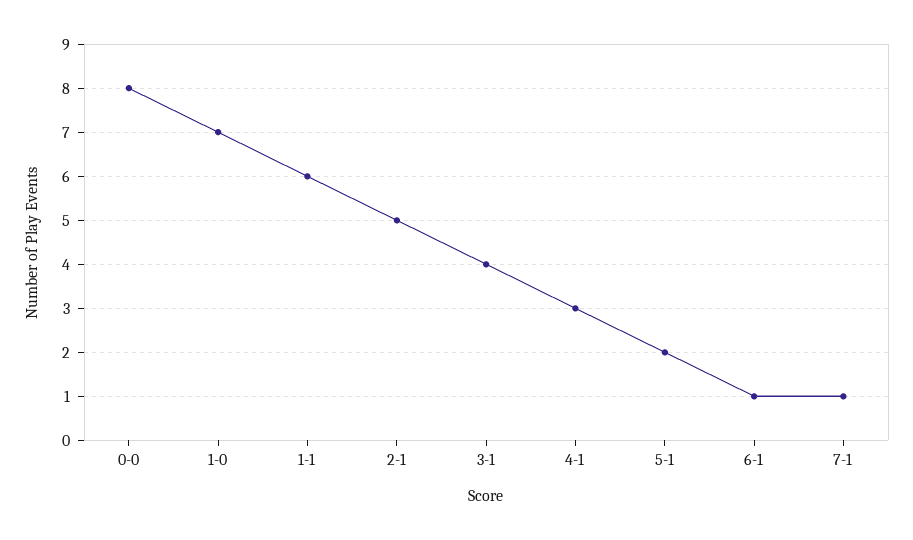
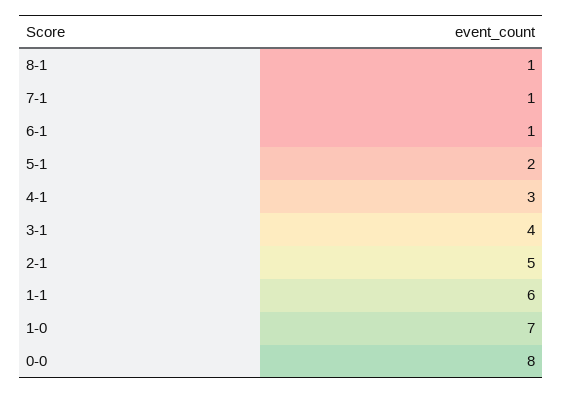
8-1: none -> 1

